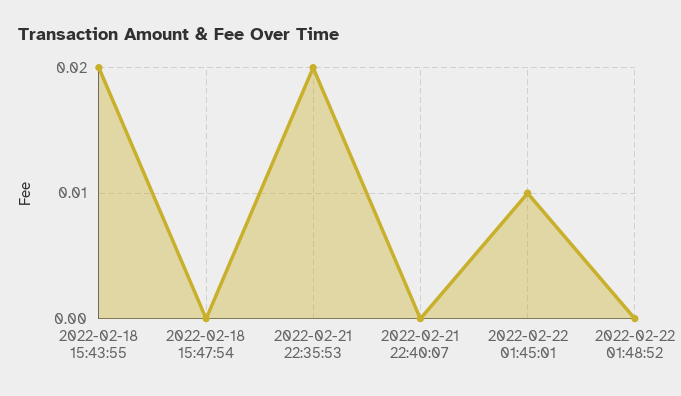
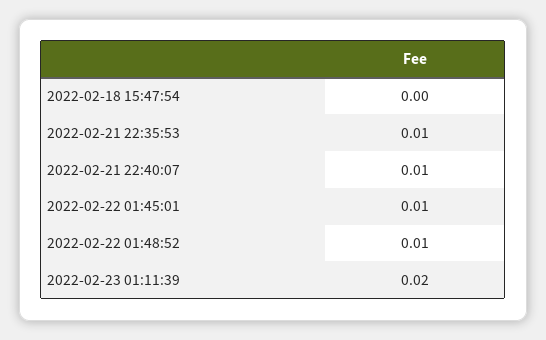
2022-02-18 15:43:55: 0.02 -> none
2022-02-21 22:35:53: 0.02 -> 0.01
2022-02-21 22:40:07: 0 -> 0.01
2022-02-22 01:48:52: 0 -> 0.01
2022-02-23 01:11:39: none -> 0.02

